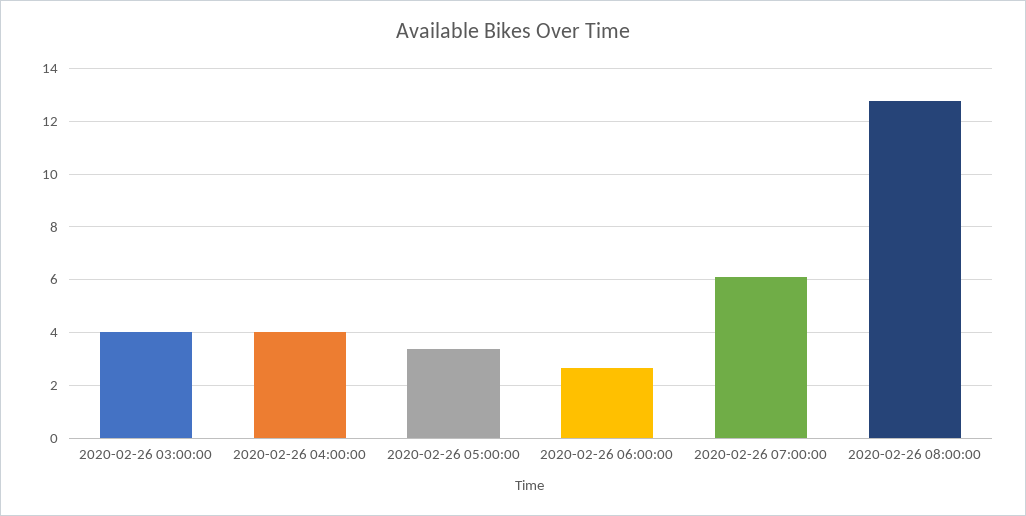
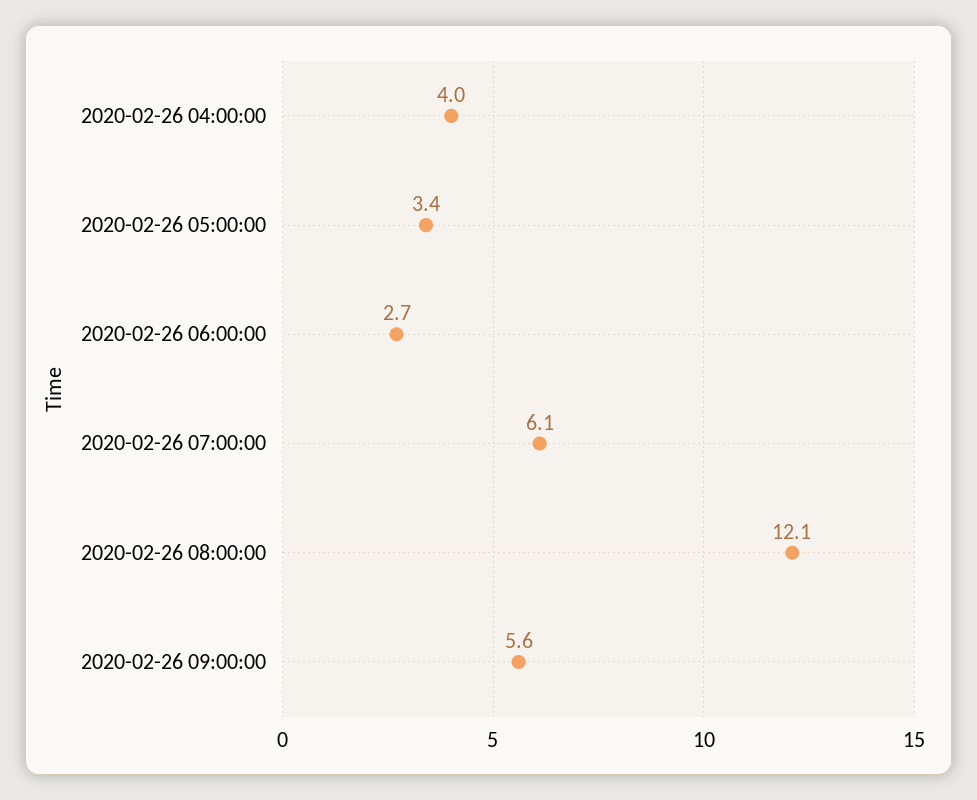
2020-02-26 03:00:00: 4 -> none
2020-02-26 08:00:00: 12.75 -> 12.1
2020-02-26 09:00:00: none -> 5.6

